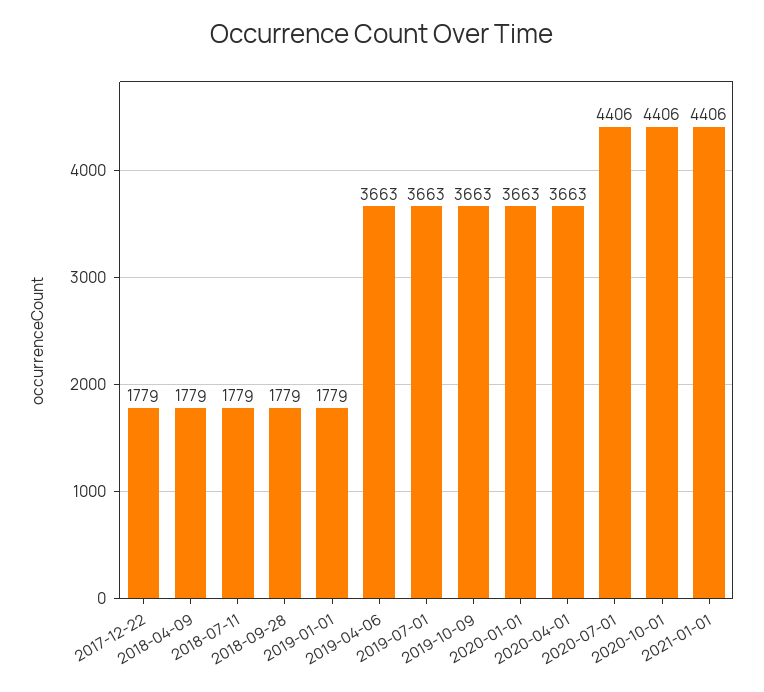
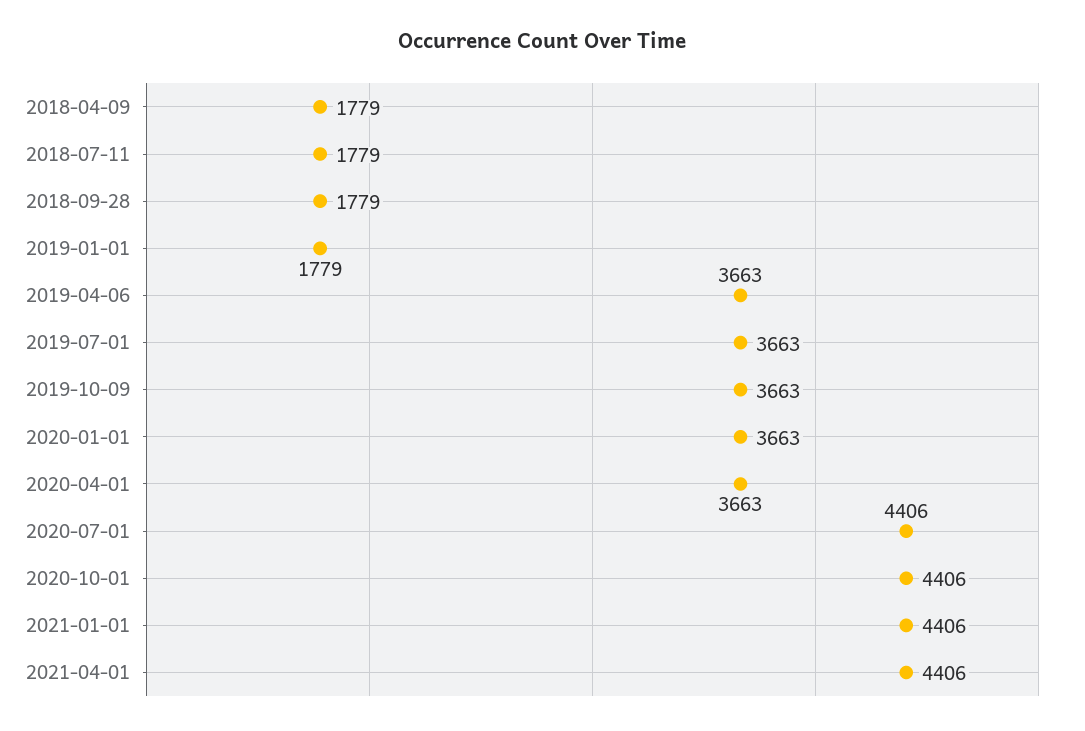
2017-12-22: 1779 -> none
2021-04-01: none -> 4406

